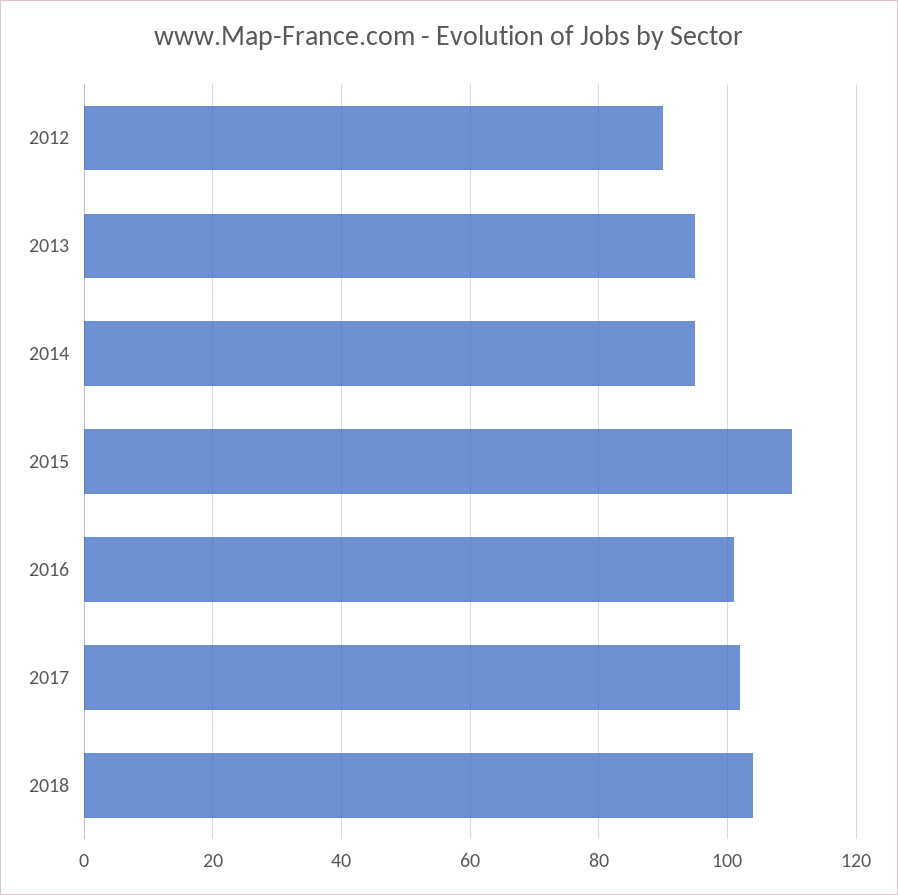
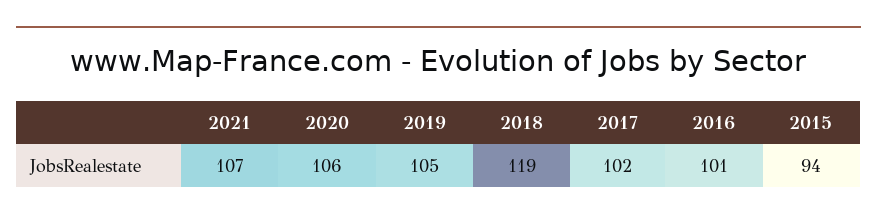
2012: 90 -> none
2013: 95 -> none
2014: 95 -> none
2015: 110 -> 94
2018: 105 -> 119
2021: none -> 107
2020: none -> 106
2019: none -> 105

